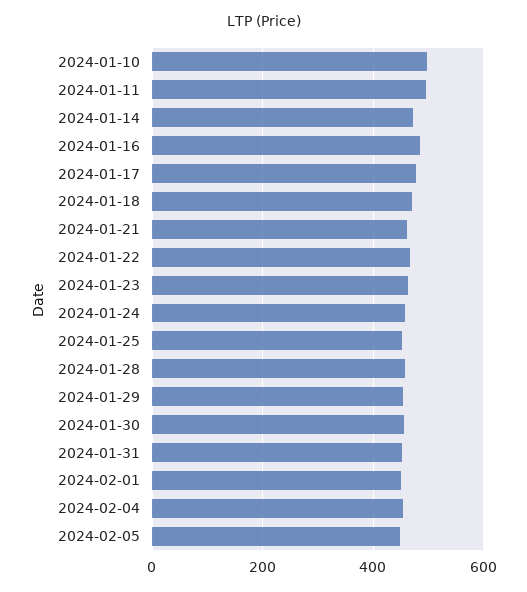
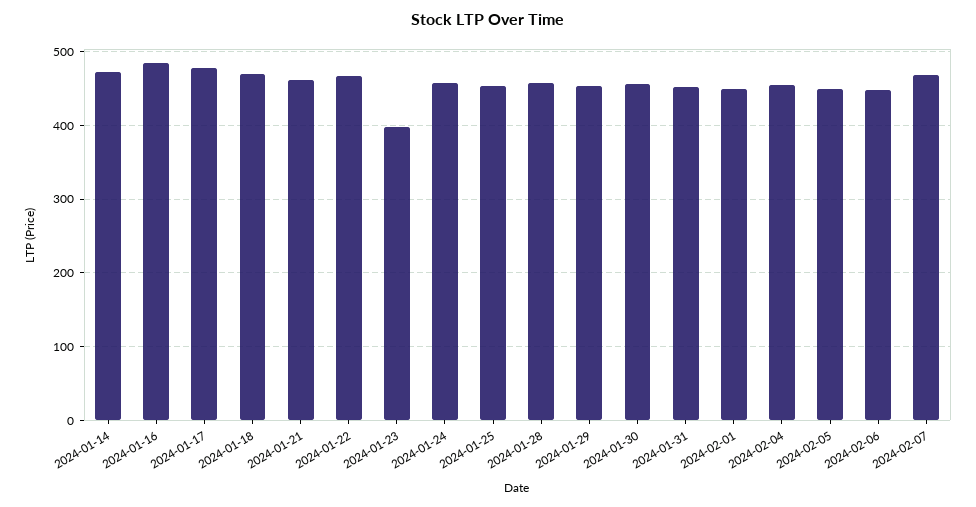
2024-01-10: 500 -> none
2024-01-11: 500 -> none
2024-01-23: 460 -> 400
2024-02-06: none -> 450
2024-02-07: none -> 470

